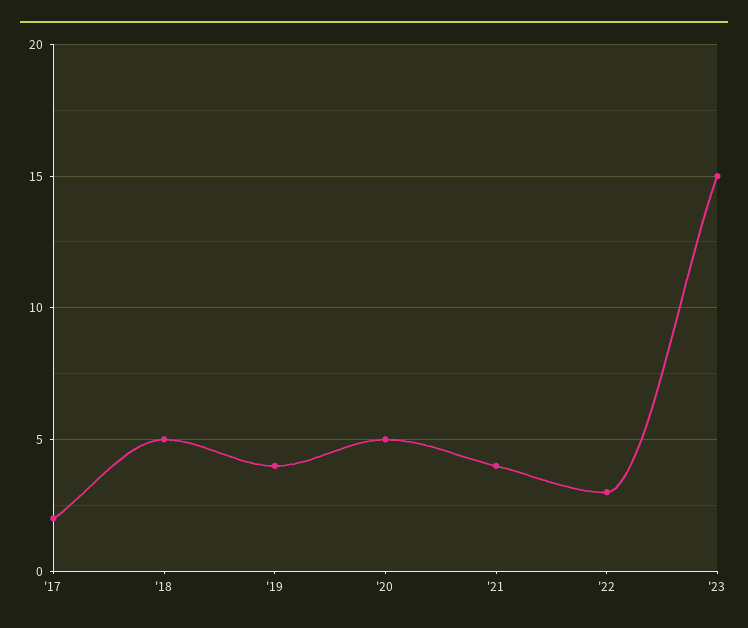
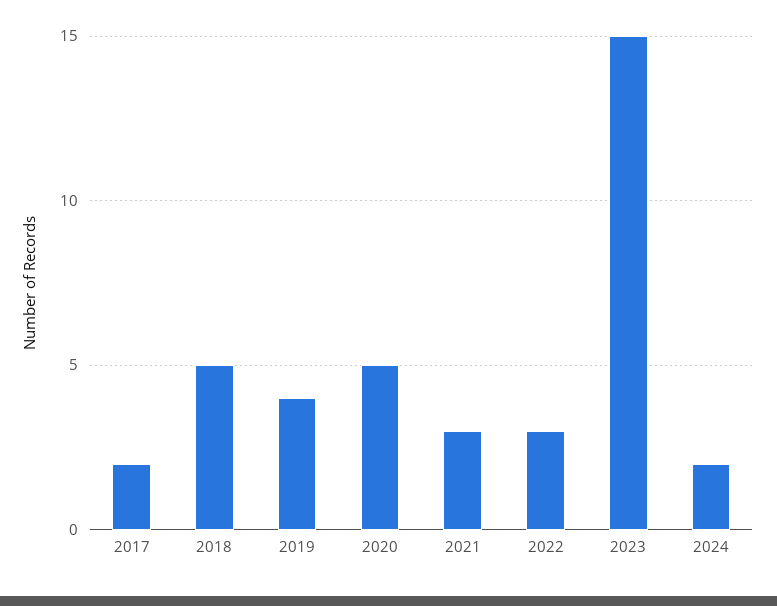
'21: 4 -> 3
2024: none -> 2

